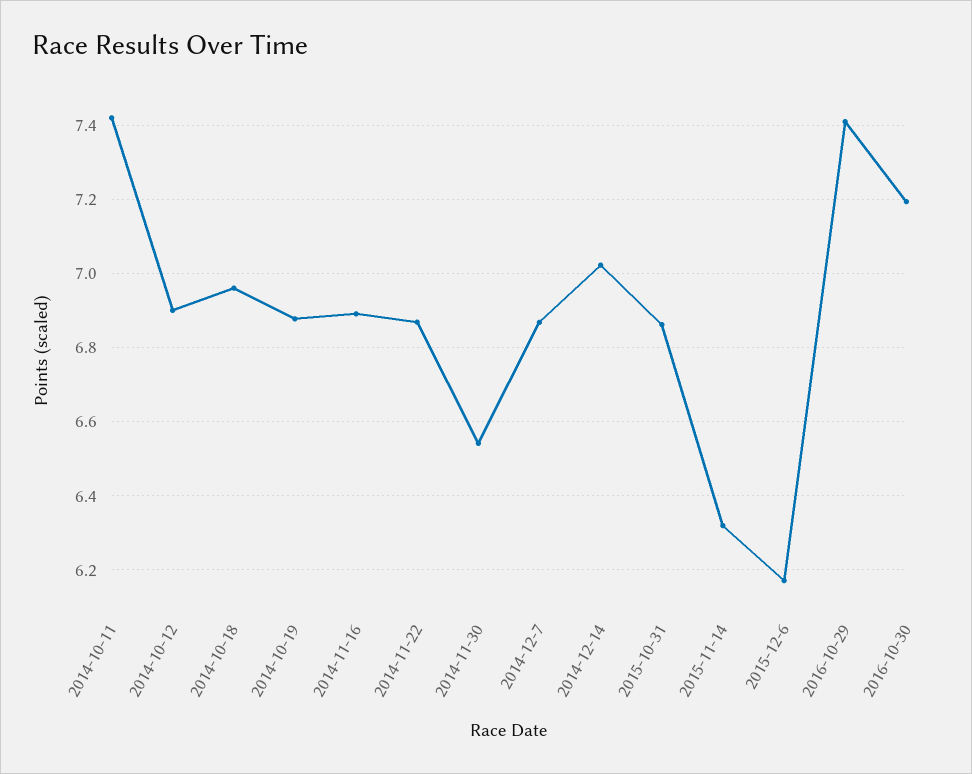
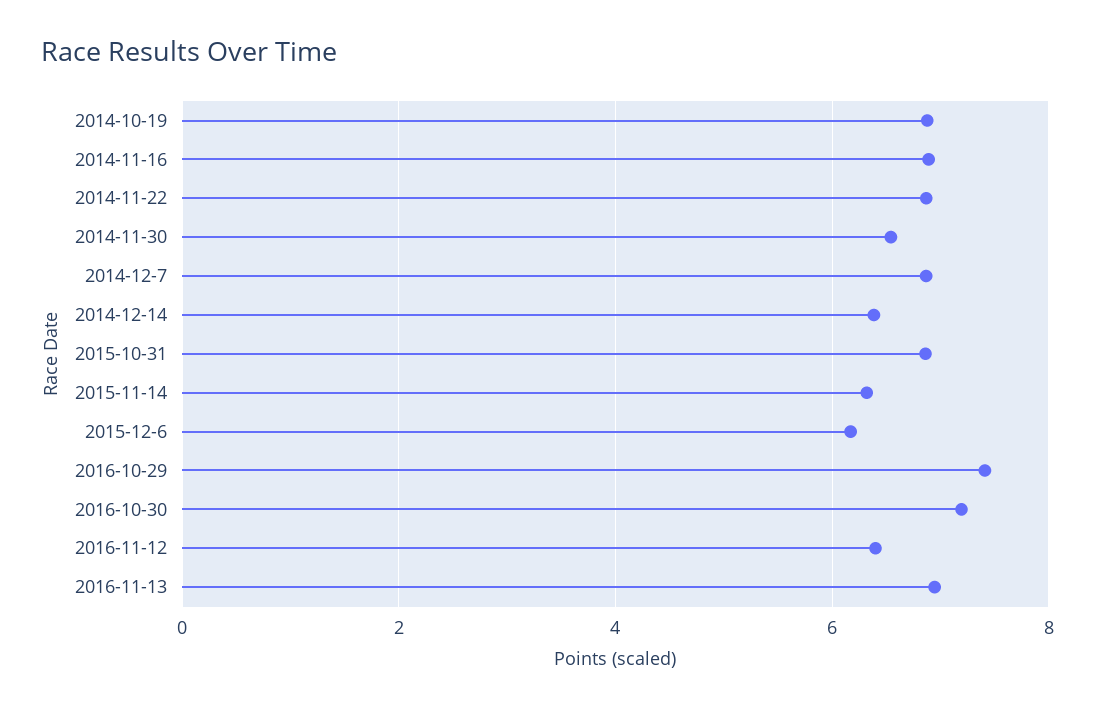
2014-10-11: 7.42 -> none
2014-10-12: 6.9 -> none
2014-10-18: 6.96 -> none
2014-12-14: 7.02 -> 6.4
2016-11-12: none -> 6.4
2016-11-13: none -> 7

